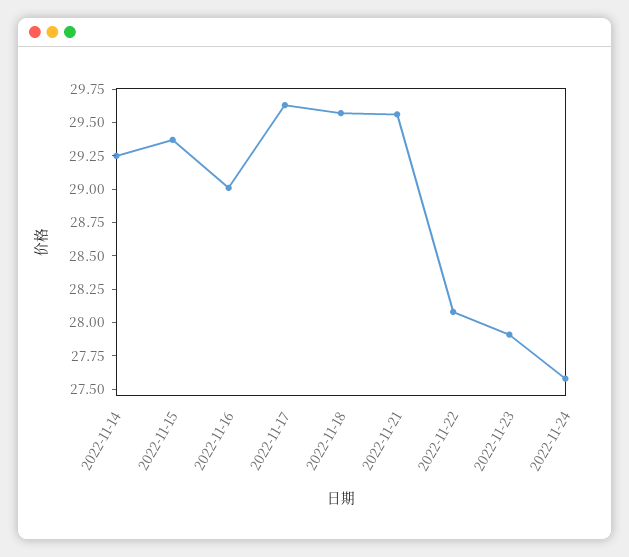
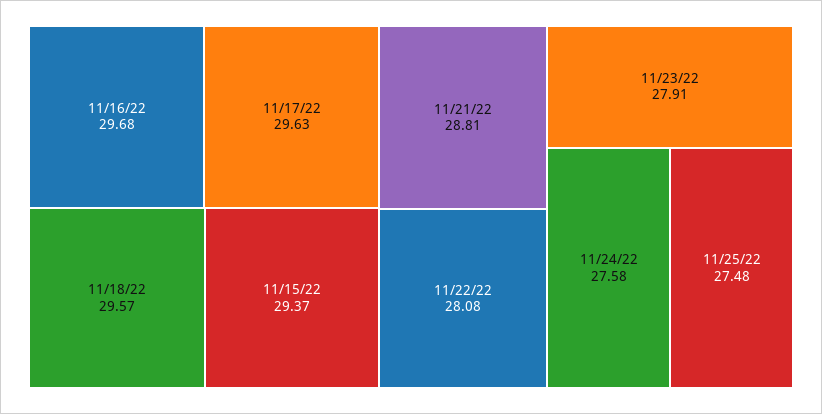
2022-11-14: 29.25 -> none
2022-11-16: 29 -> 29.68
2022-11-21: 29.5 -> 28.81
11/25/22: none -> 27.48

